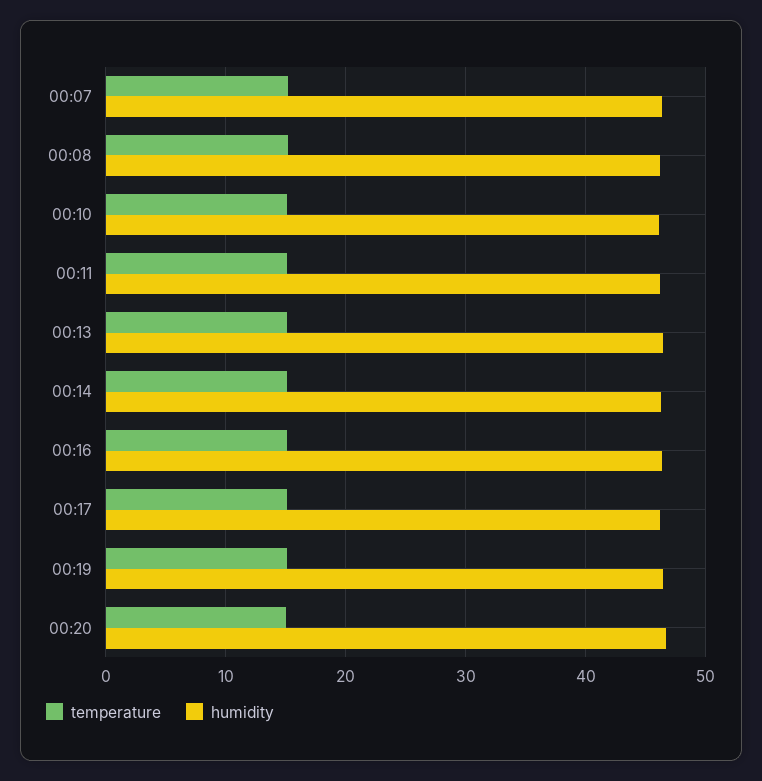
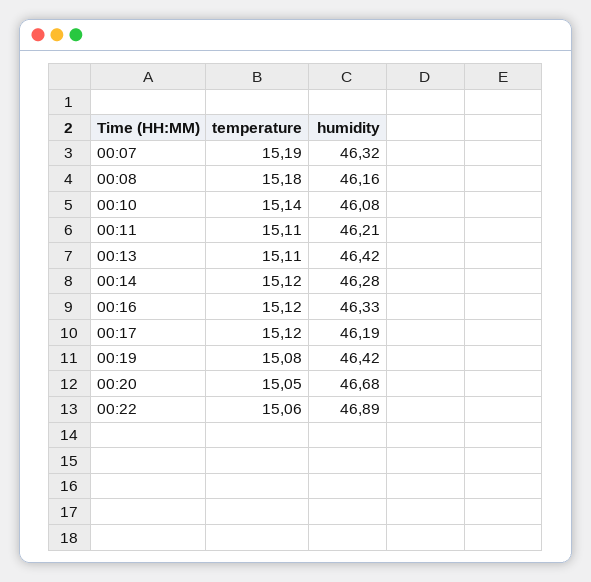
temperature, 00:22: none -> 15.06
humidity, 00:22: none -> 46.89

